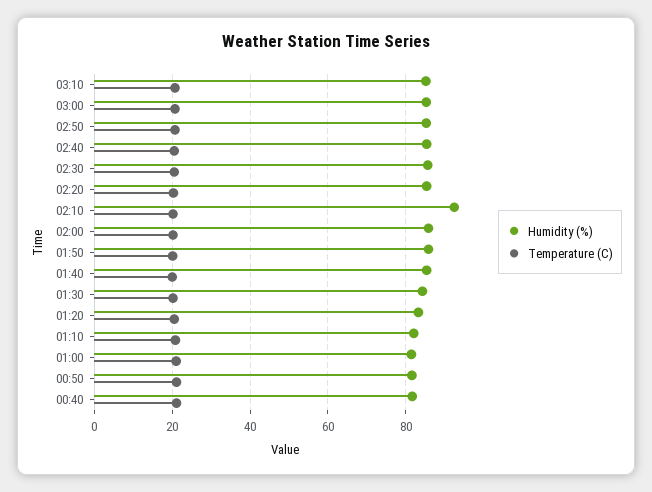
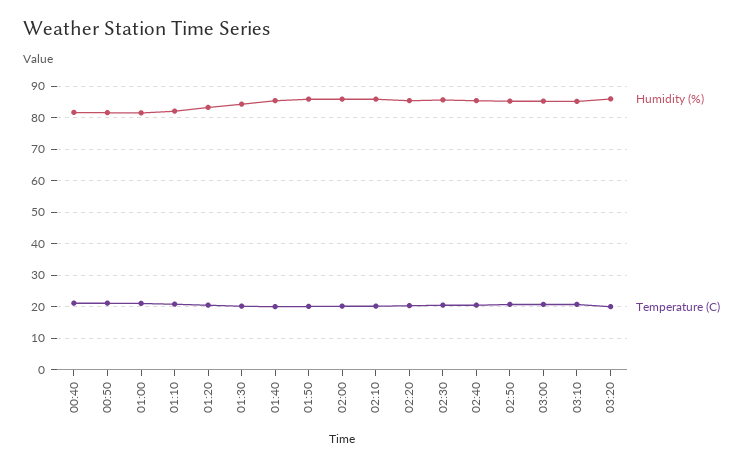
Humidity (%), 02:10: 92 -> 86
Humidity (%), 03:20: none -> 86
Temperature (C), 03:20: none -> 20

